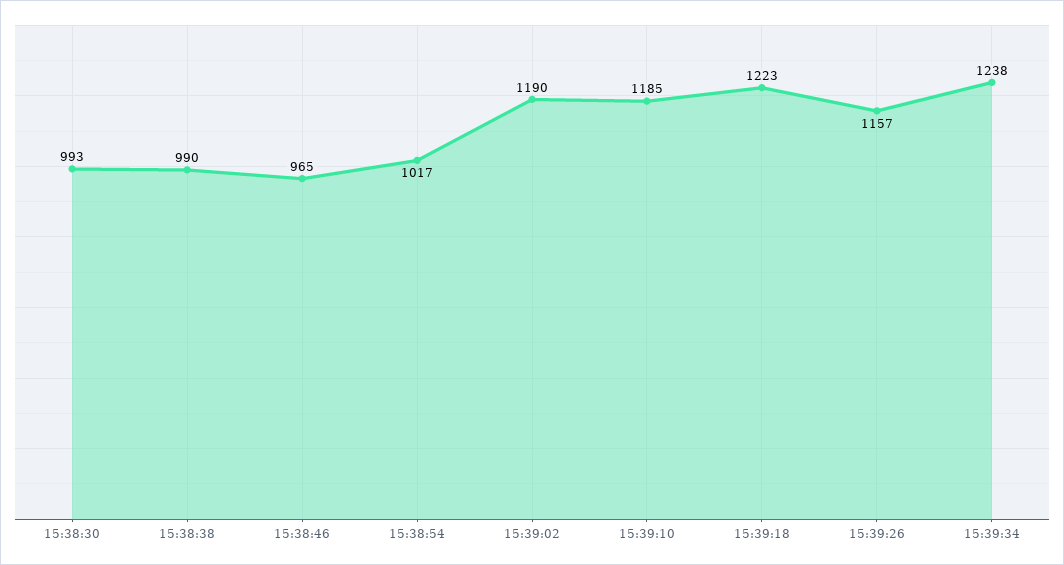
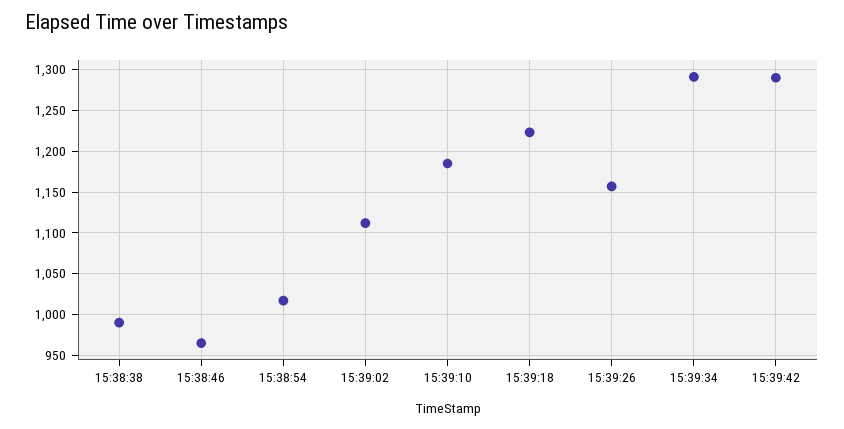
15:38:30: 993 -> none
15:39:02: 1190 -> 1110
15:39:34: 1238 -> 1290
15:39:42: none -> 1290

